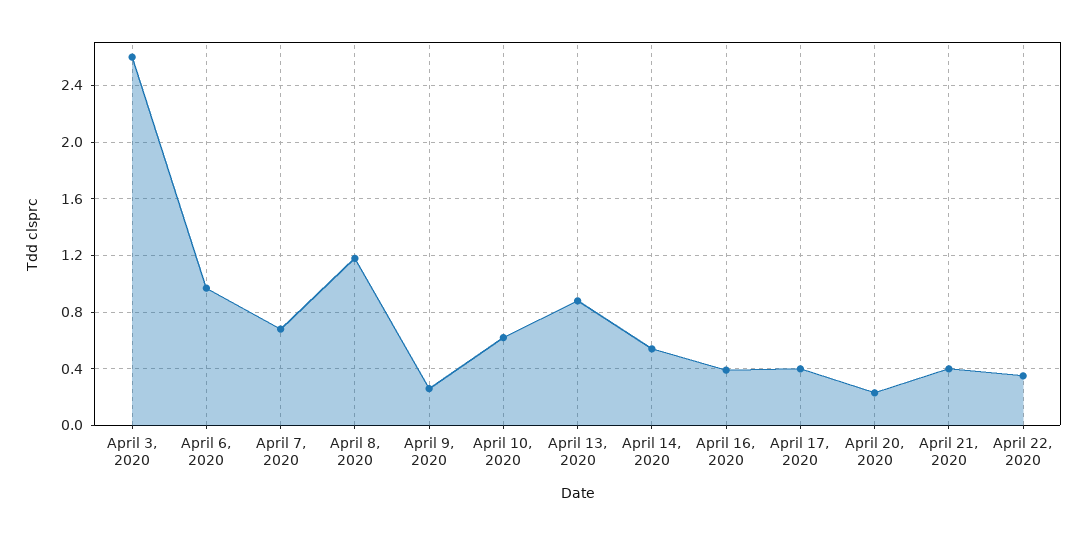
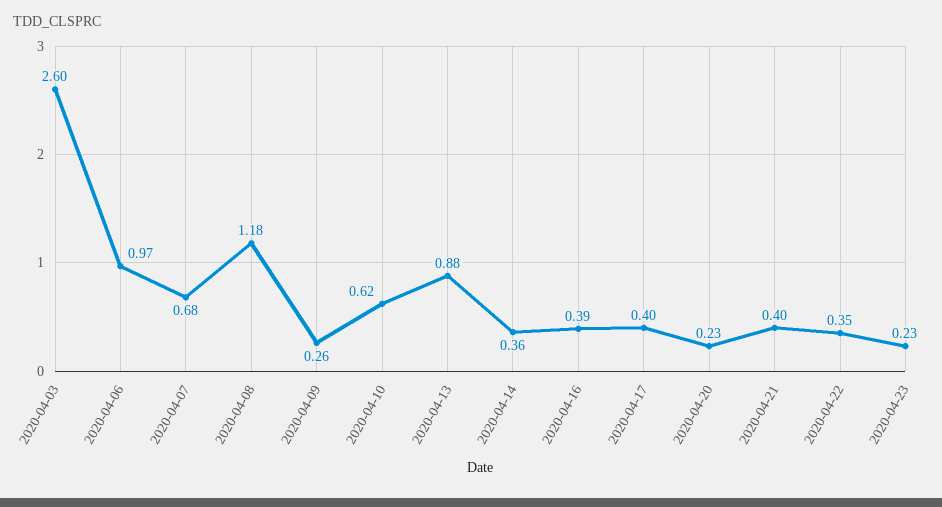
April 14, 2020: 0.55 -> 0.36
2020-04-23: none -> 0.23

